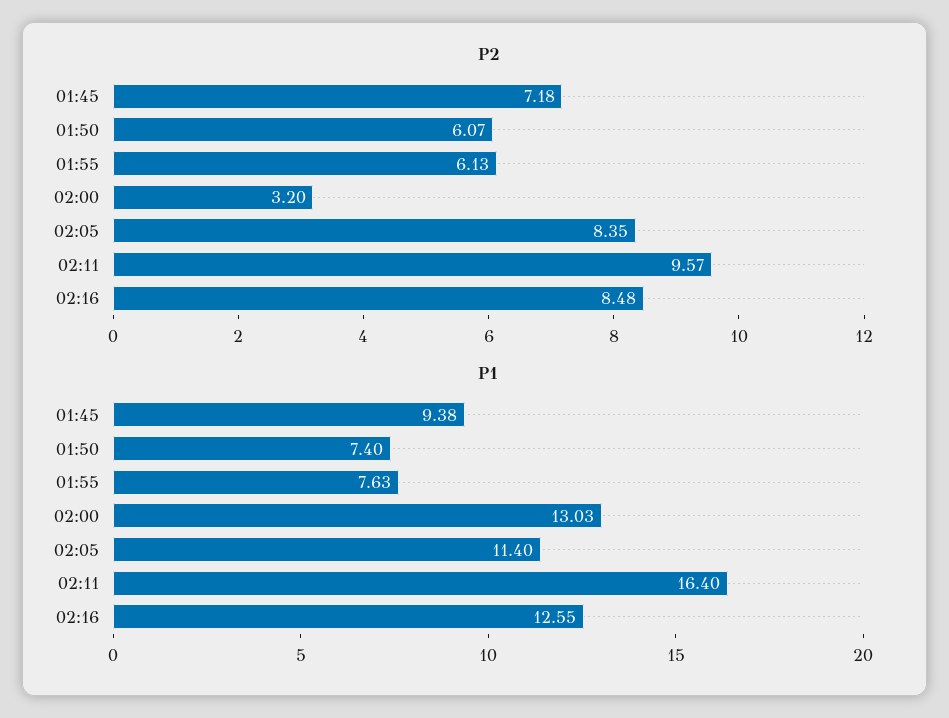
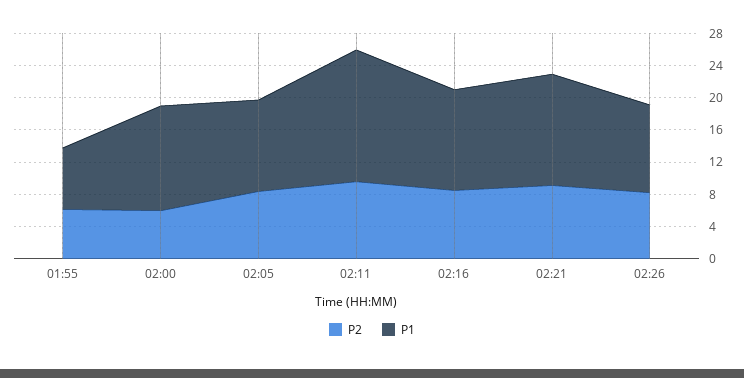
P2, 01:45: 7.18 -> none
P2, 01:50: 6.07 -> none
P2, 02:00: 3.2 -> 6
P1, 01:45: 9.38 -> none
P1, 01:50: 7.4 -> none
P2, 02:21: none -> 9
P1, 02:21: none -> 14
P2, 02:26: none -> 8
P1, 02:26: none -> 11

